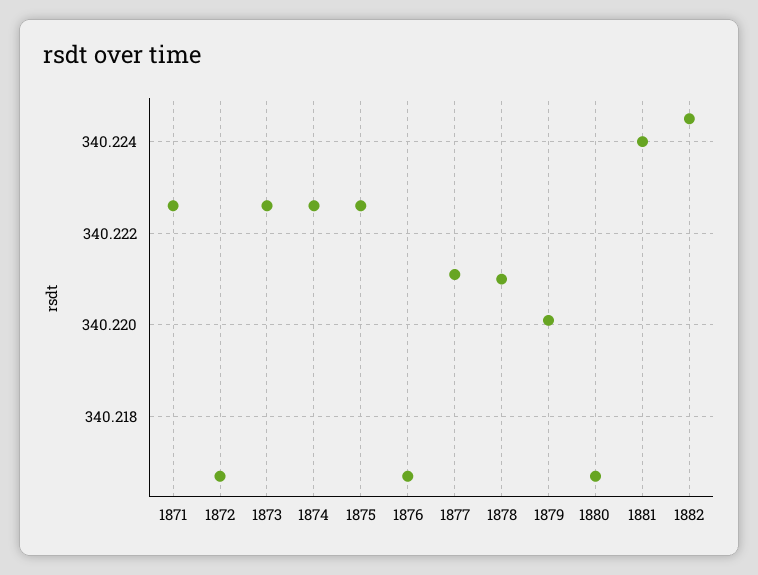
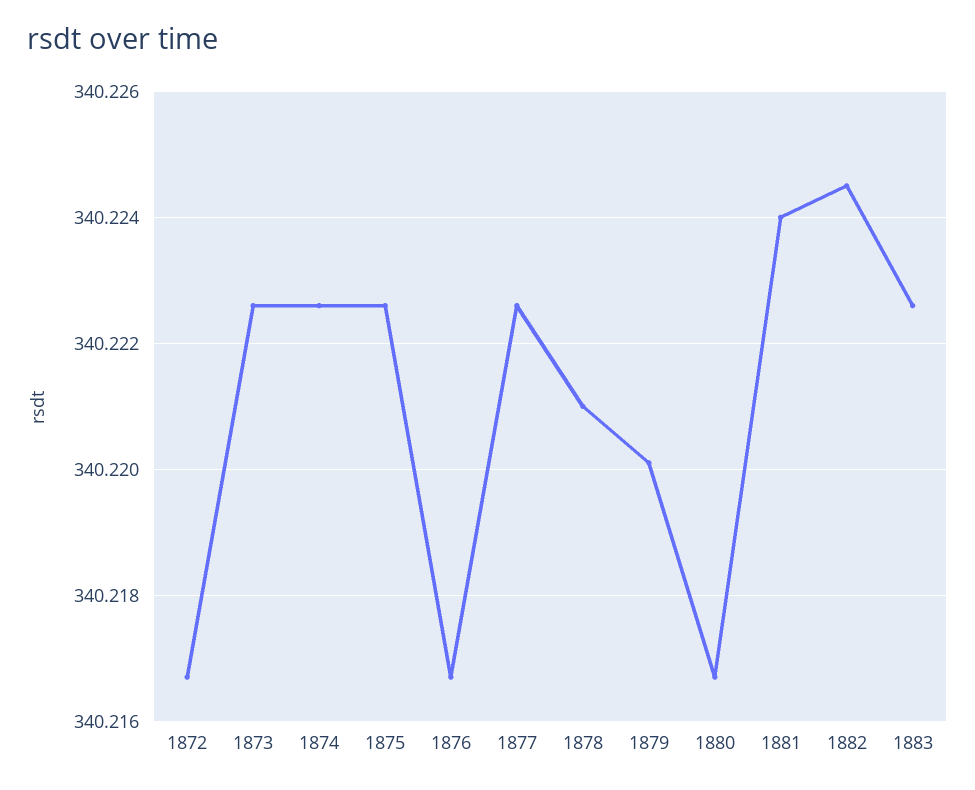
1871: 340.2225 -> none
1877: 340.221 -> 340.2225
1883: none -> 340.2225

